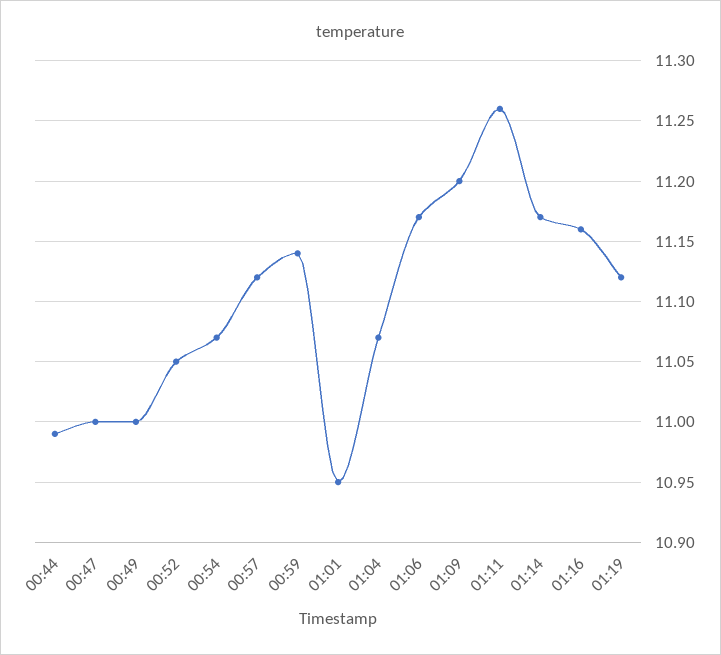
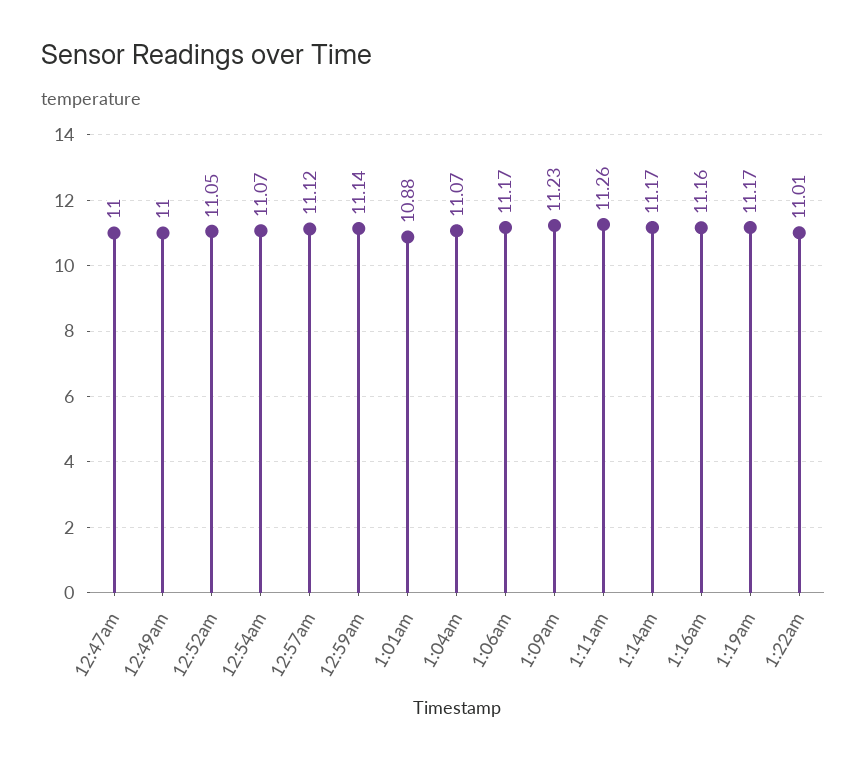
00:44: 10.99 -> none
01:01: 10.95 -> 10.88
01:09: 11.2 -> 11.23
01:19: 11.12 -> 11.17
1:22am: none -> 11.01

